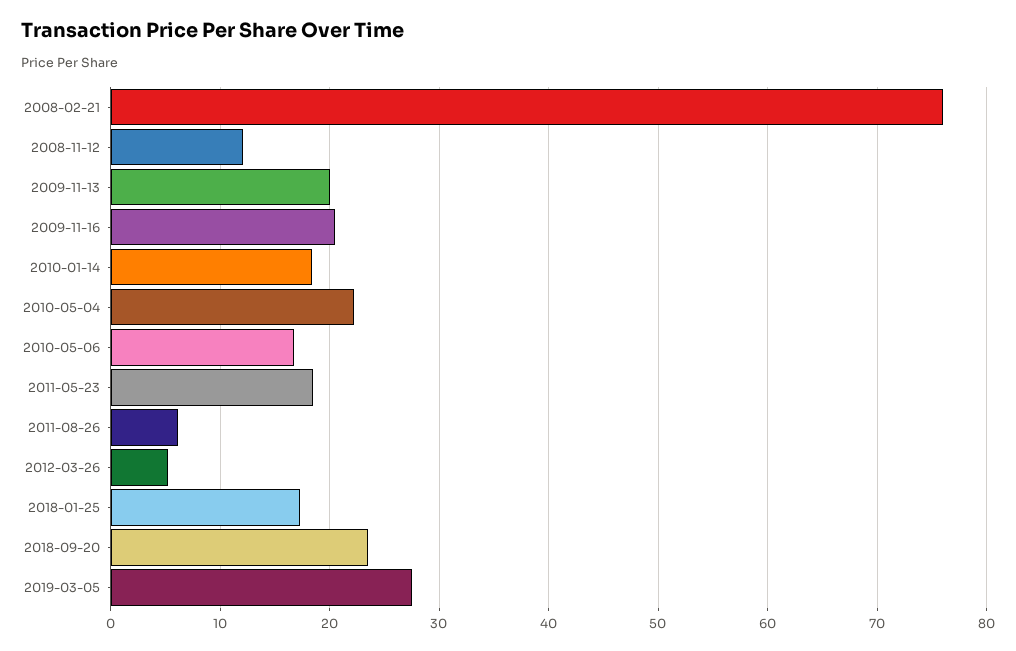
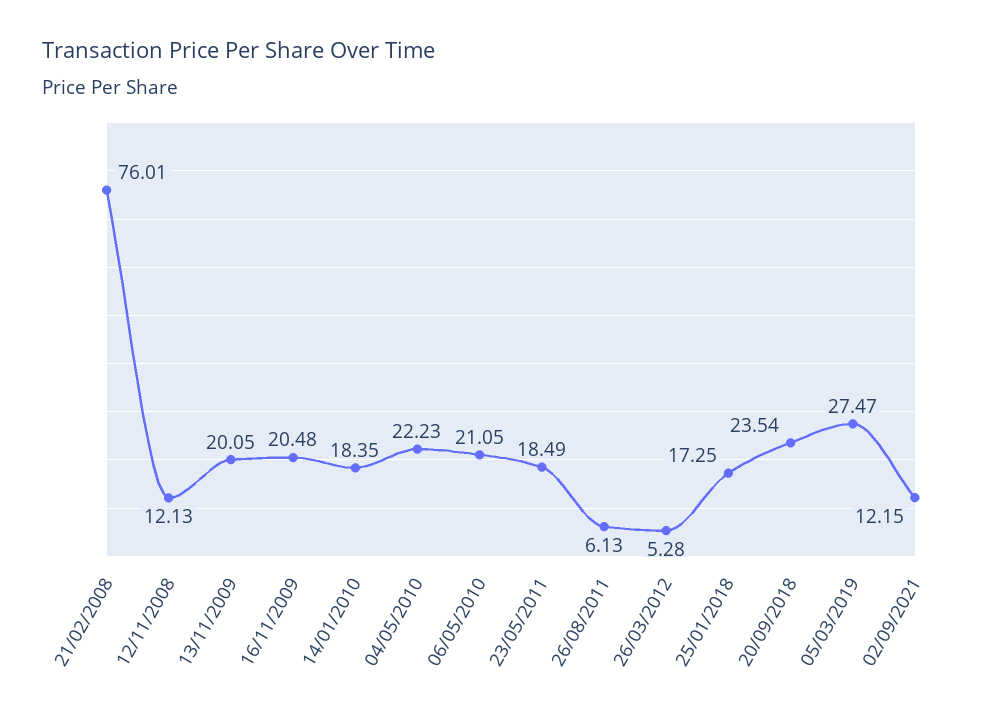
2010-05-06: 17 -> 21.05
02/09/2021: none -> 12.15

